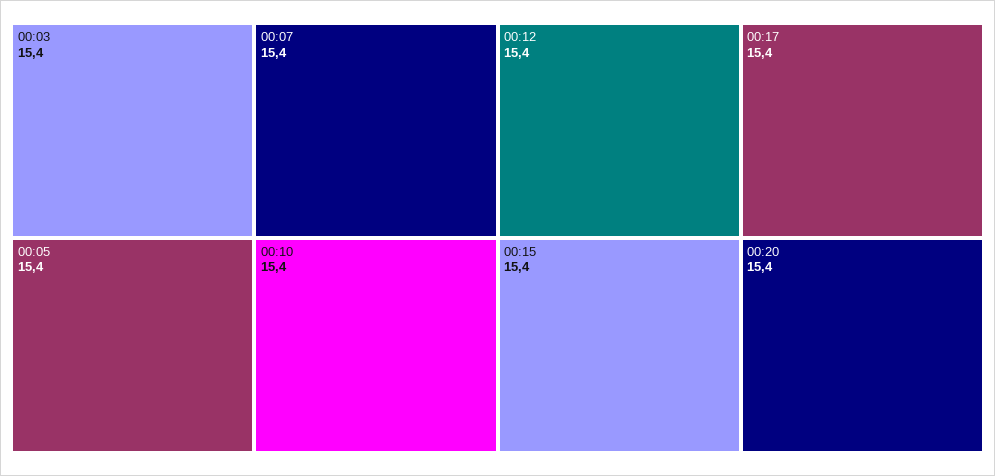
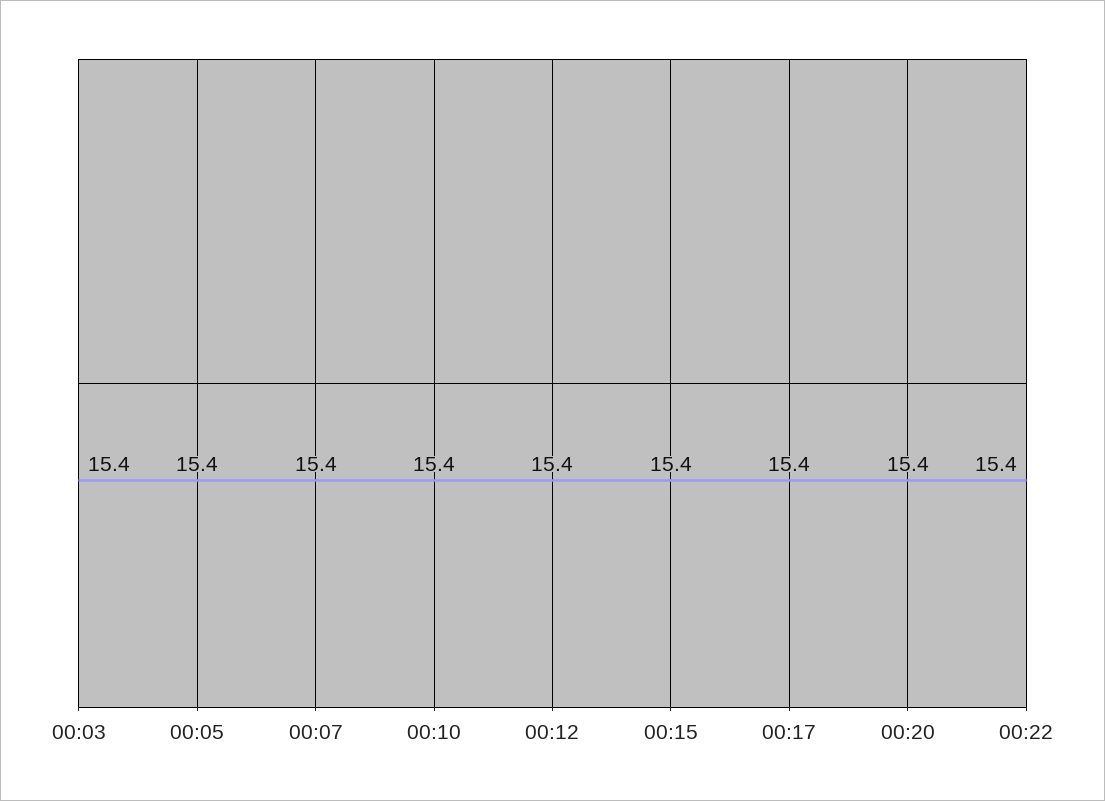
00:22: none -> 15.4

